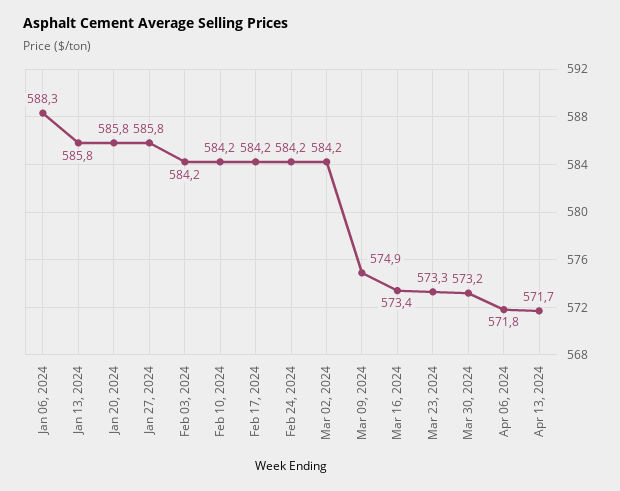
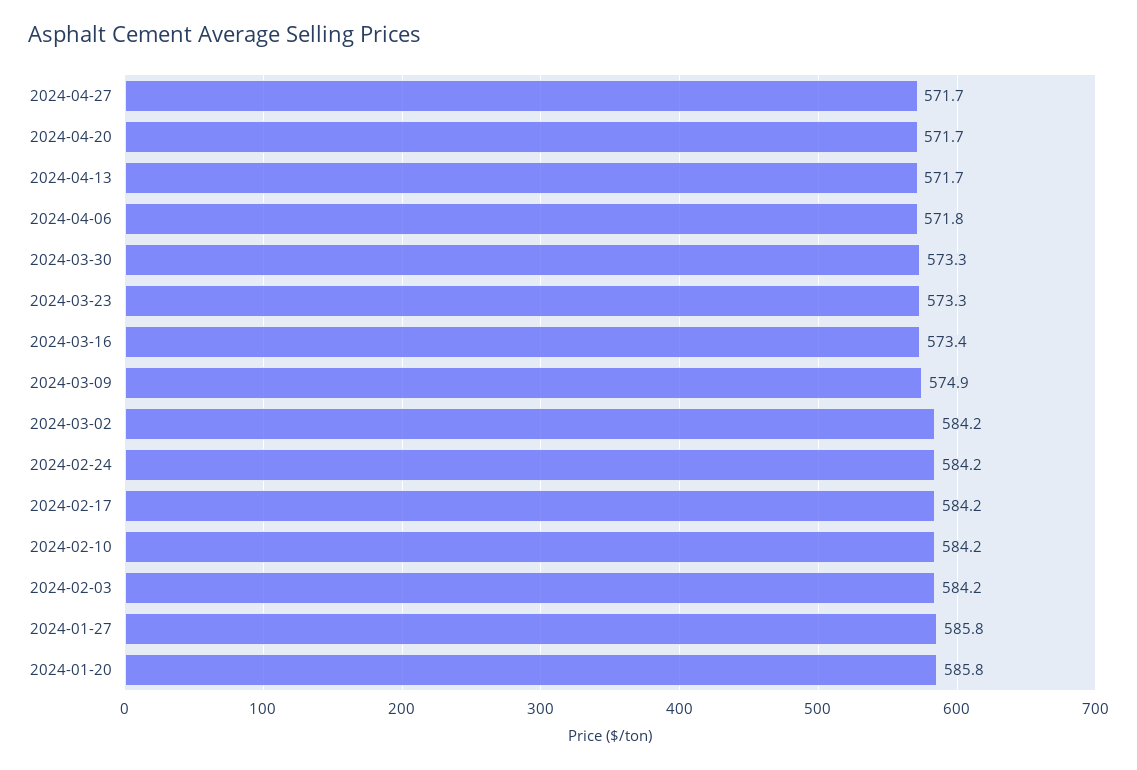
Jan 06, 2024: 588.3 -> none
Jan 13, 2024: 585.8 -> none
Mar 30, 2024: 573.2 -> 573.3
2024-04-27: none -> 571.7
2024-04-20: none -> 571.7

